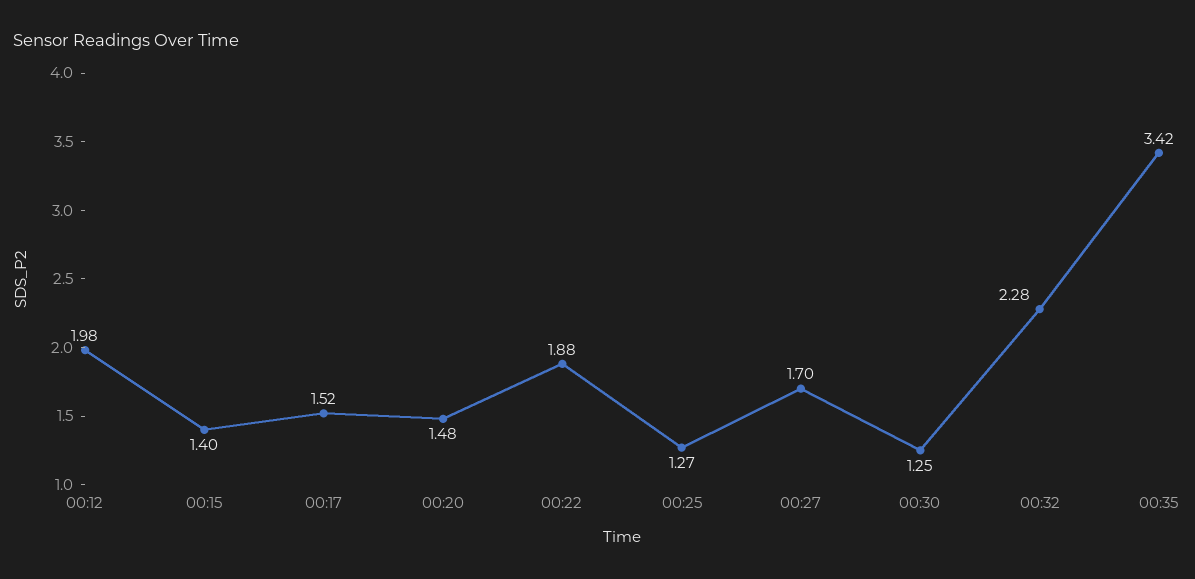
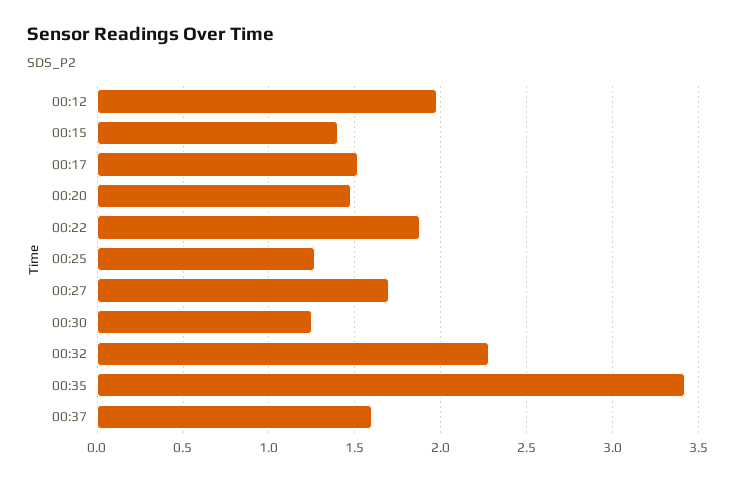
00:37: none -> 1.6

